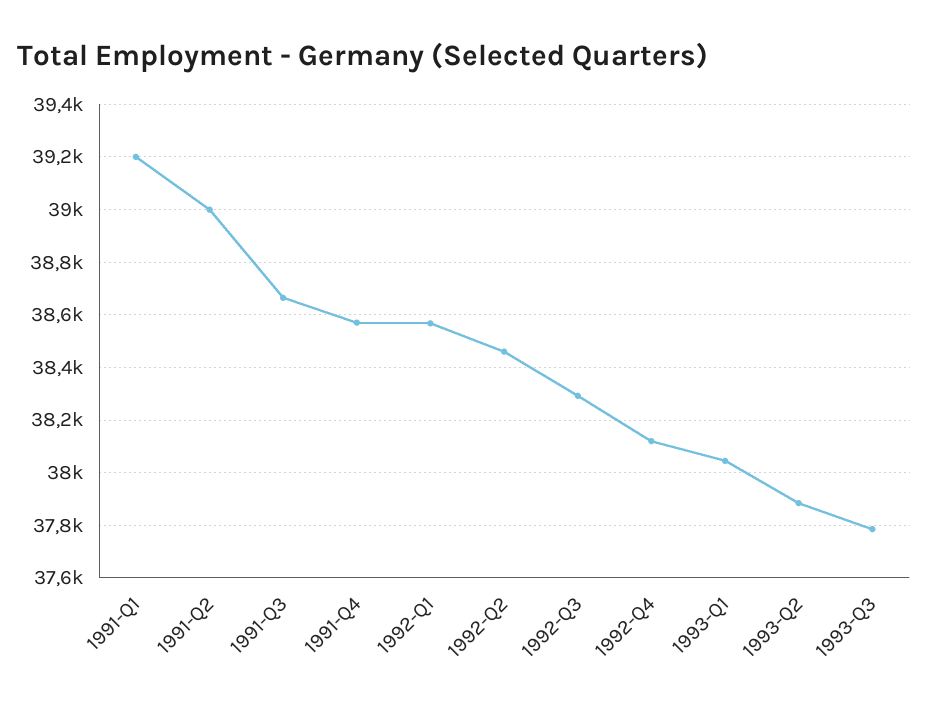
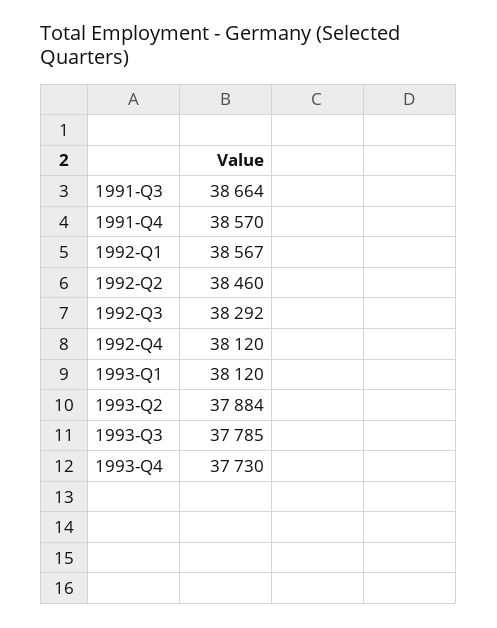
1991-Q1: 39200 -> none
1991-Q2: 39000 -> none
1993-Q1: 38050 -> 38120
1993-Q4: none -> 37730

